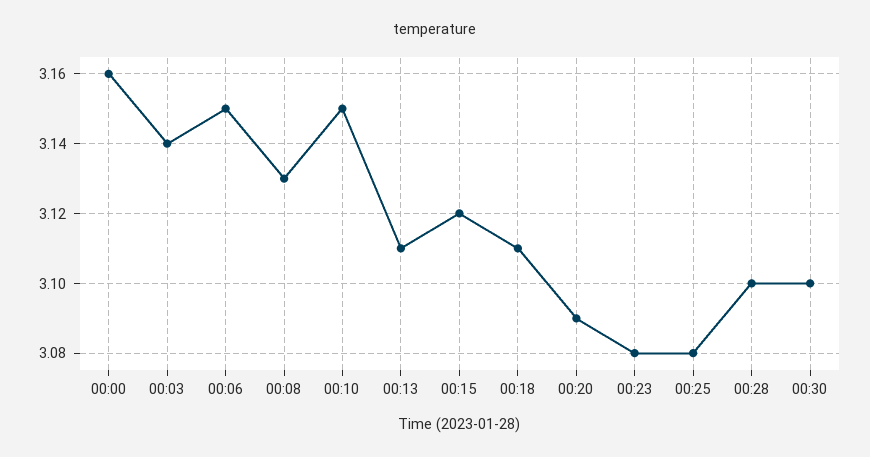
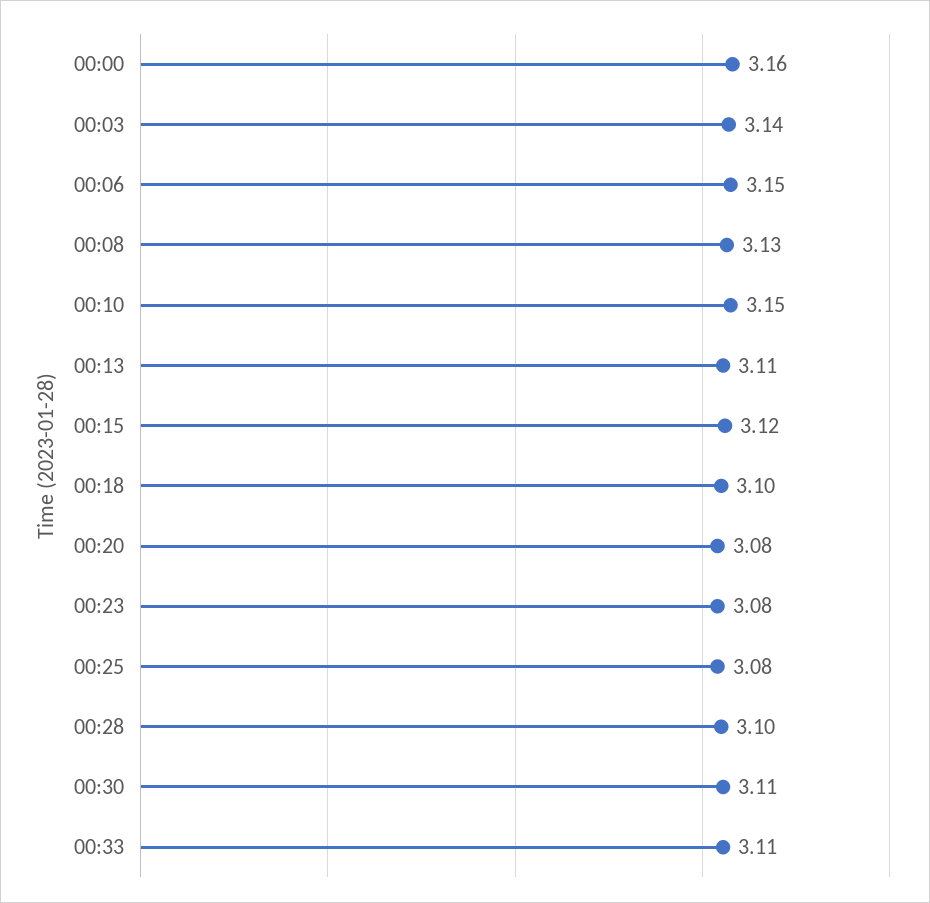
00:18: 3.11 -> 3.1
00:20: 3.09 -> 3.08
00:30: 3.1 -> 3.11
00:33: none -> 3.11

